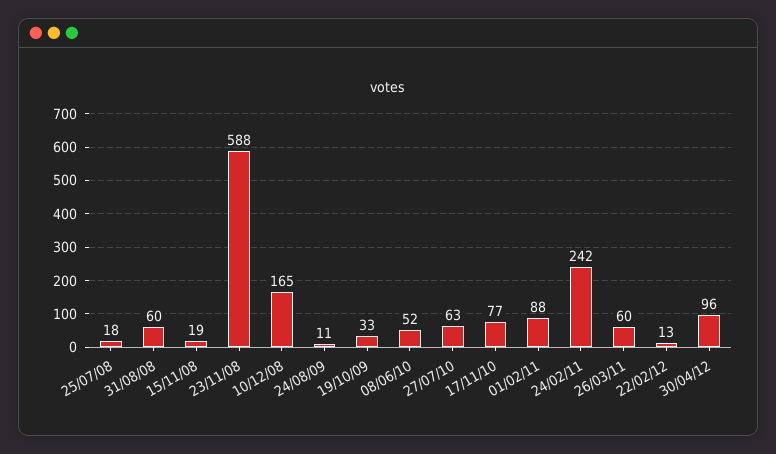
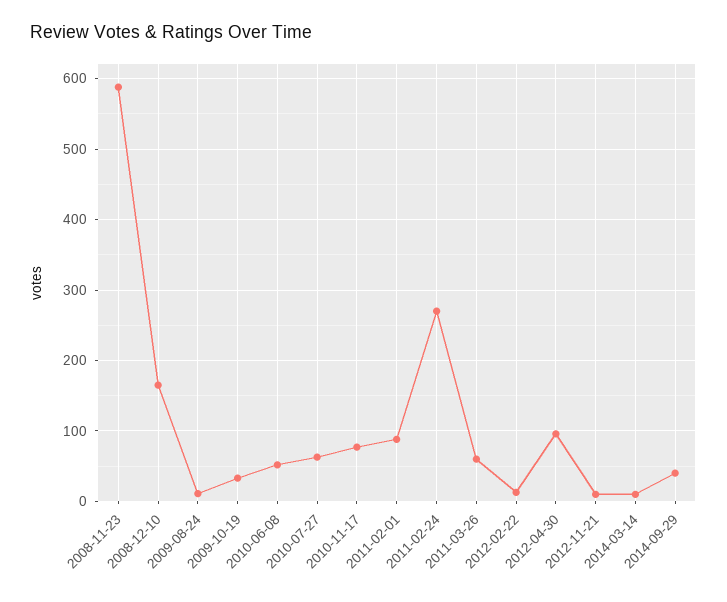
25/07/08: 18 -> none
31/08/08: 60 -> none
15/11/08: 19 -> none
24/02/11: 242 -> 270
2012-11-21: none -> 10
2014-03-14: none -> 10
2014-09-29: none -> 40

